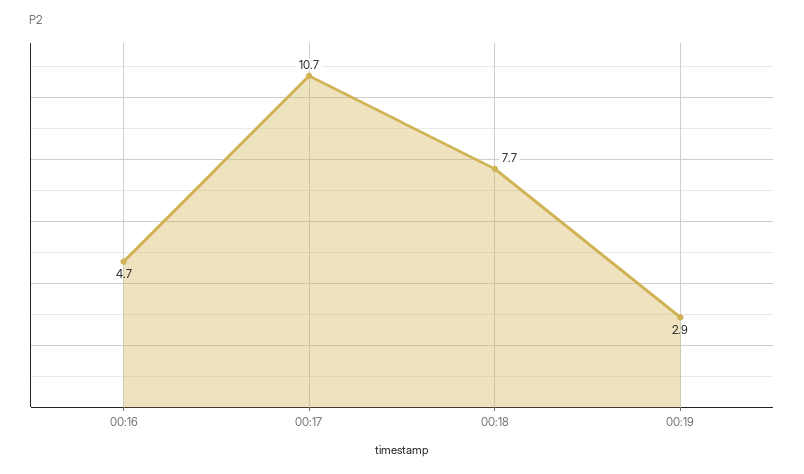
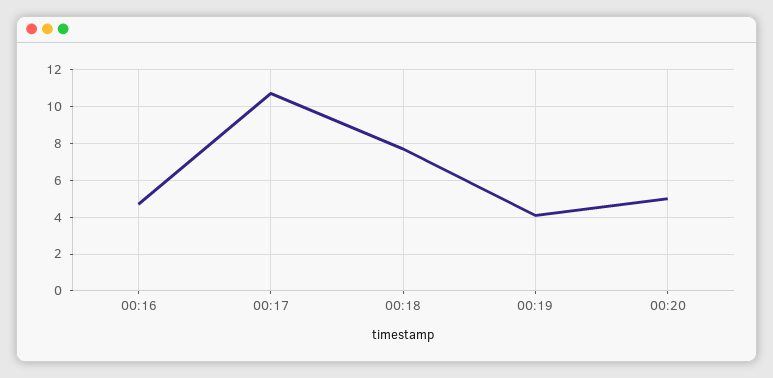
00:19: 2.9 -> 4
00:20: none -> 5

